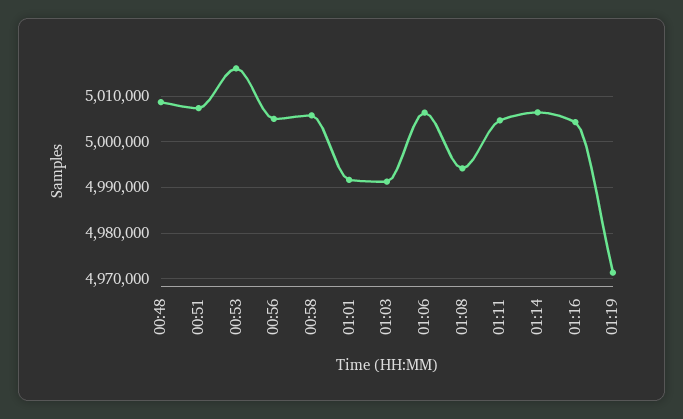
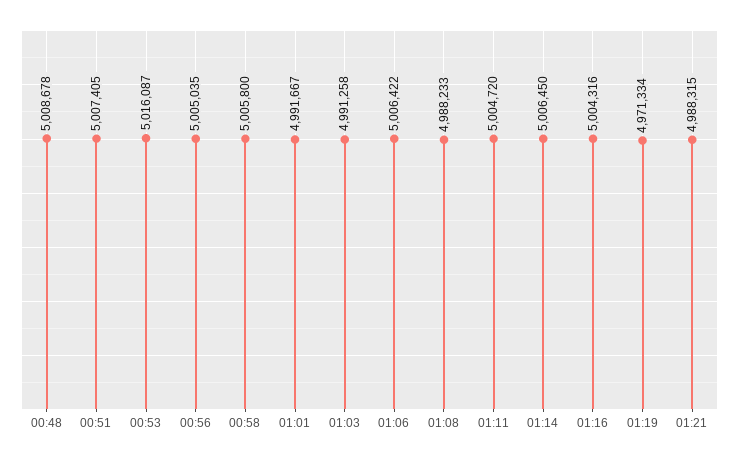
01:08: 4994000 -> 4988233
01:21: none -> 4988315

